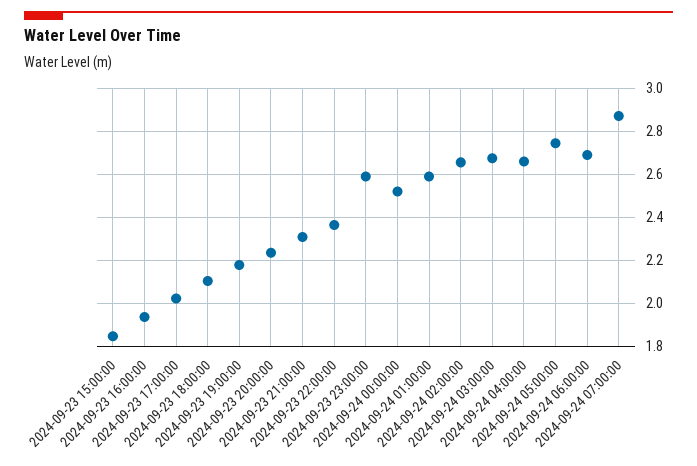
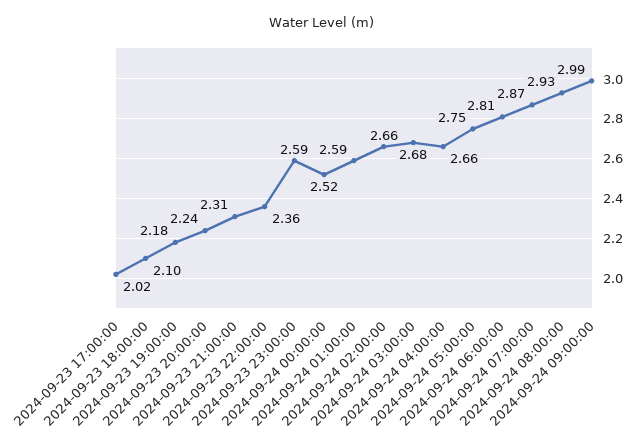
2024-09-23 15:00:00: 1.85 -> none
2024-09-23 16:00:00: 1.95 -> none
2024-09-24 06:00:00: 2.7 -> 2.81
2024-09-24 08:00:00: none -> 2.93
2024-09-24 09:00:00: none -> 2.99

